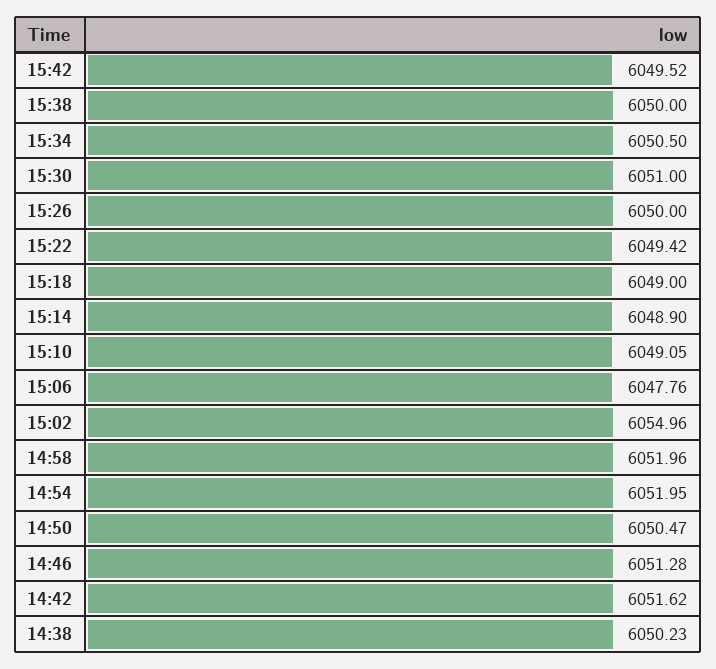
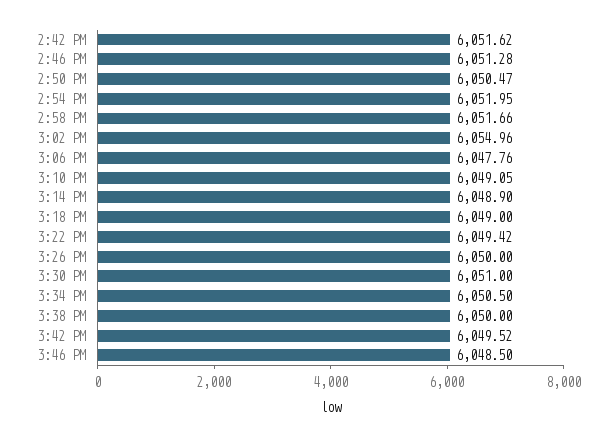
14:58: 6051.96 -> 6051.66
14:38: 6050.23 -> none
3:46 PM: none -> 6048.5

